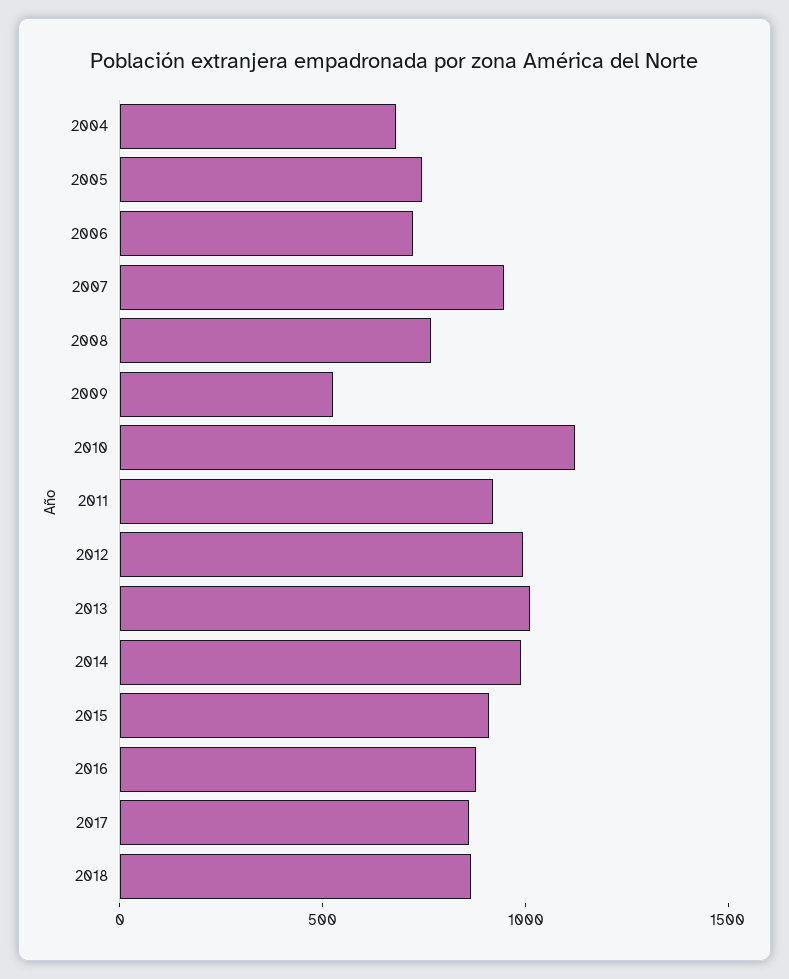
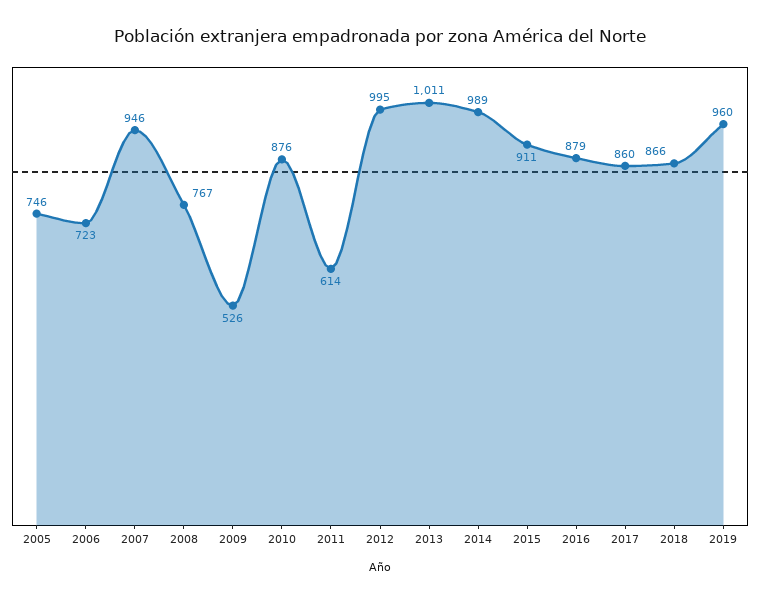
2004: 700 -> none
2010: 1100 -> 876
2011: 900 -> 614
2019: none -> 960

